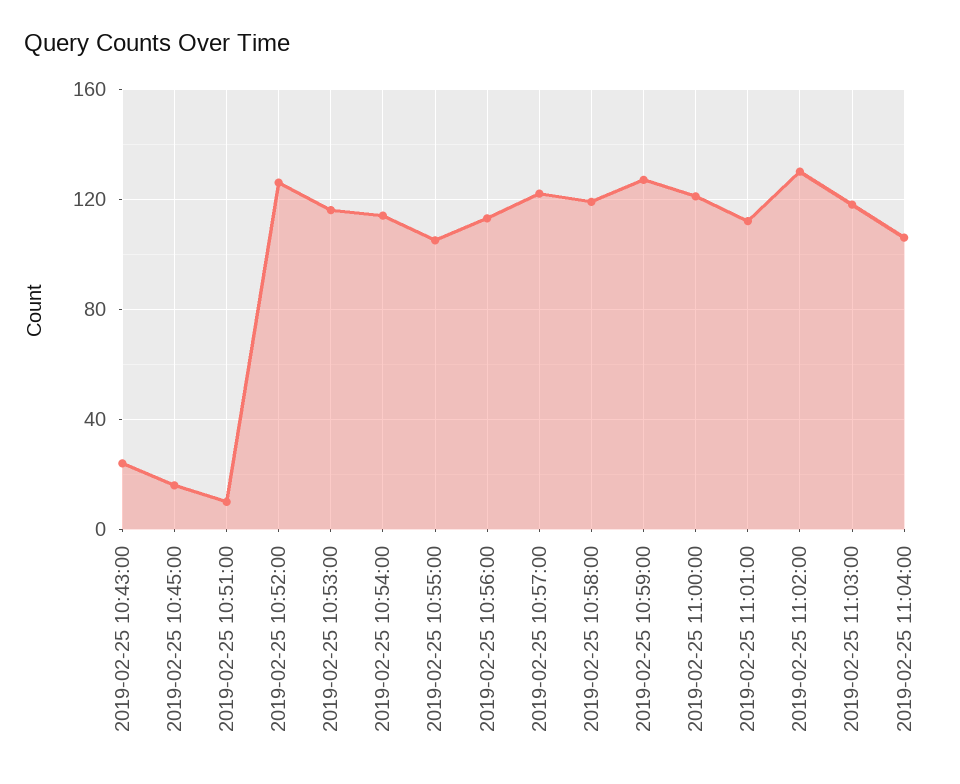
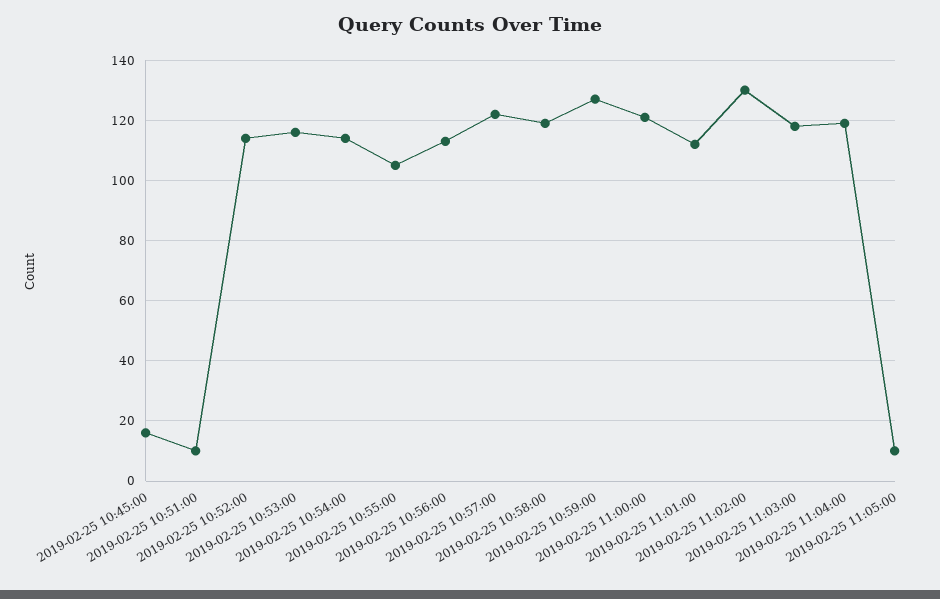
2019-02-25 10:43:00: 25 -> none
2019-02-25 10:52:00: 125 -> 115
2019-02-25 11:04:00: 105 -> 120
2019-02-25 11:05:00: none -> 10

